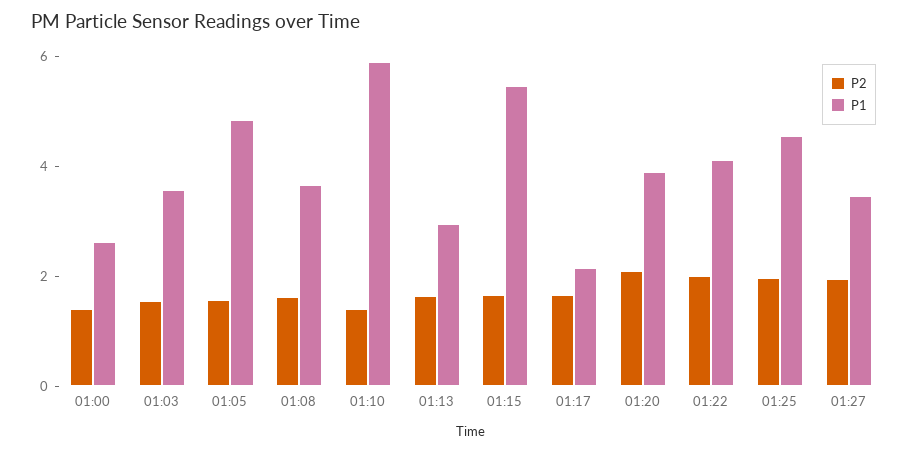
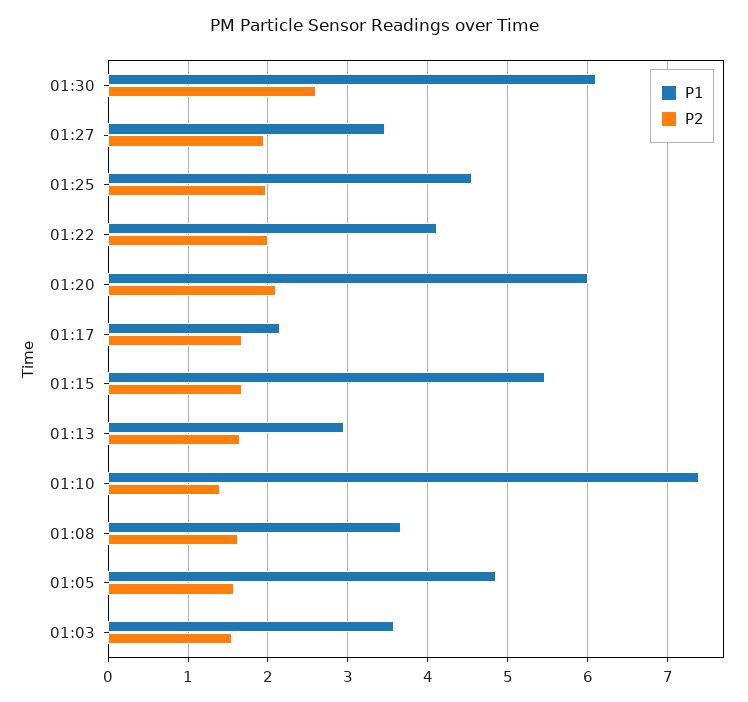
P2, 01:00: 1.5 -> none
P1, 01:00: 2.5 -> none
P1, 01:10: 6 -> 7.4
P1, 01:20: 4 -> 6
P1, 01:30: none -> 6.1
P2, 01:30: none -> 2.6

